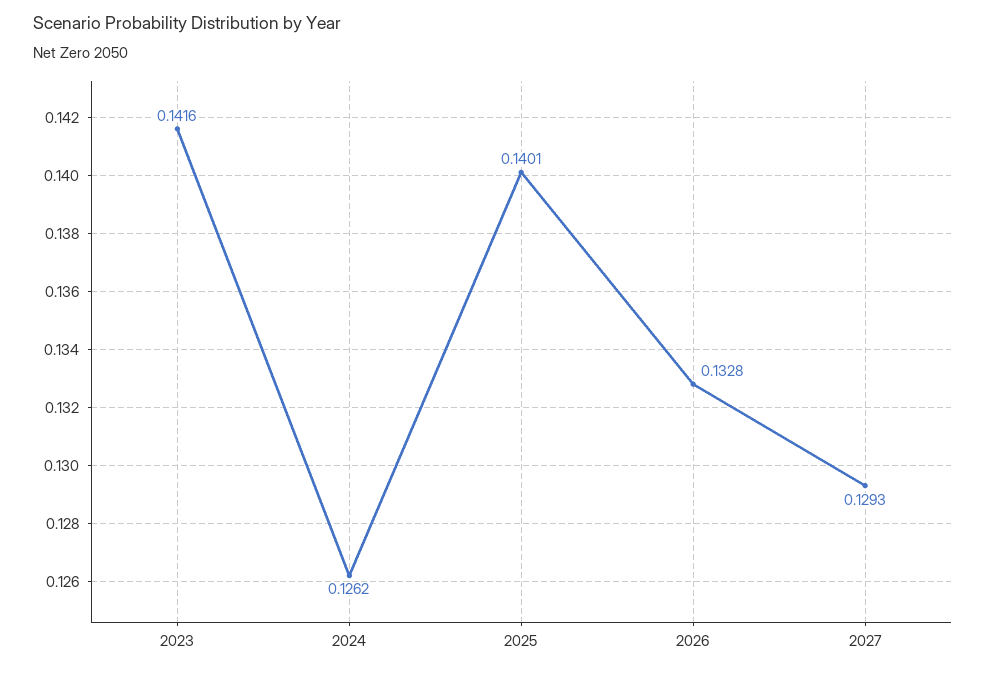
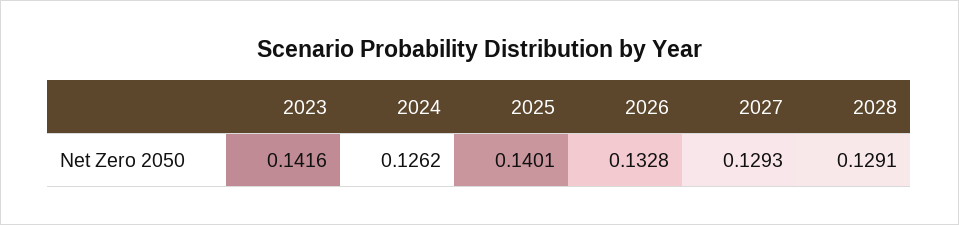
2028: none -> 0.1291

